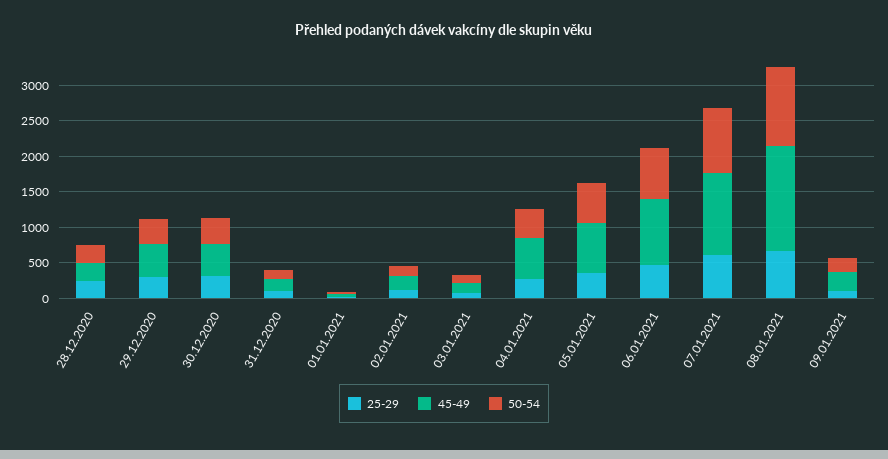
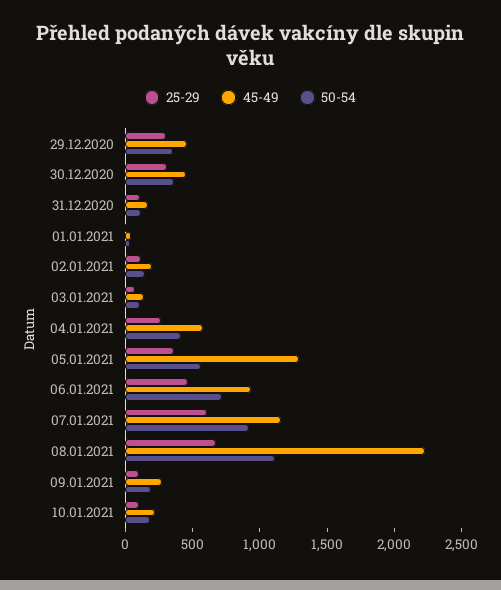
25-29, 28.12.2020: 250 -> none
45-49, 28.12.2020: 250 -> none
50-54, 28.12.2020: 250 -> none
45-49, 05.01.2021: 750 -> 1300
45-49, 08.01.2021: 1500 -> 2200
25-29, 10.01.2021: none -> 100
45-49, 10.01.2021: none -> 200
50-54, 10.01.2021: none -> 200

